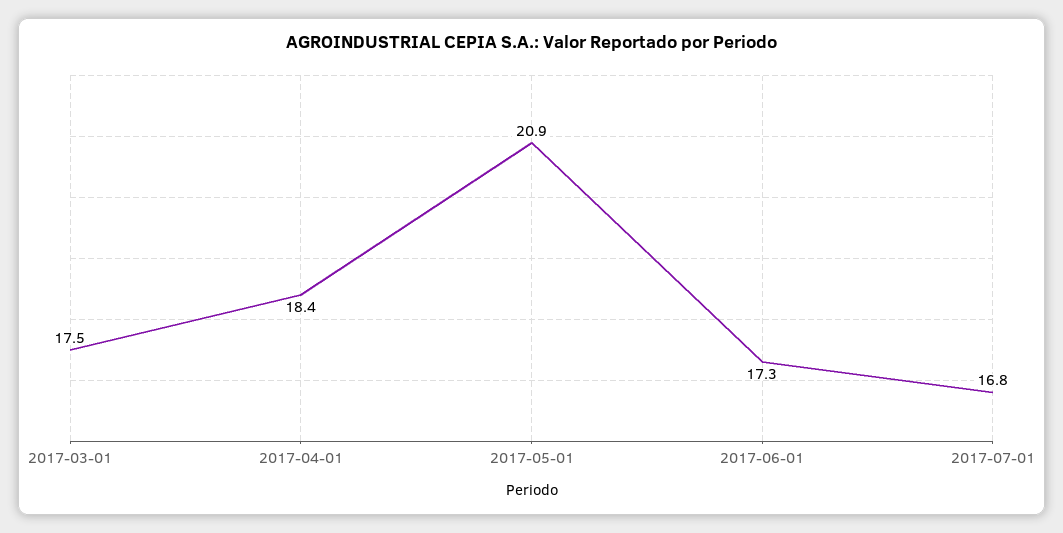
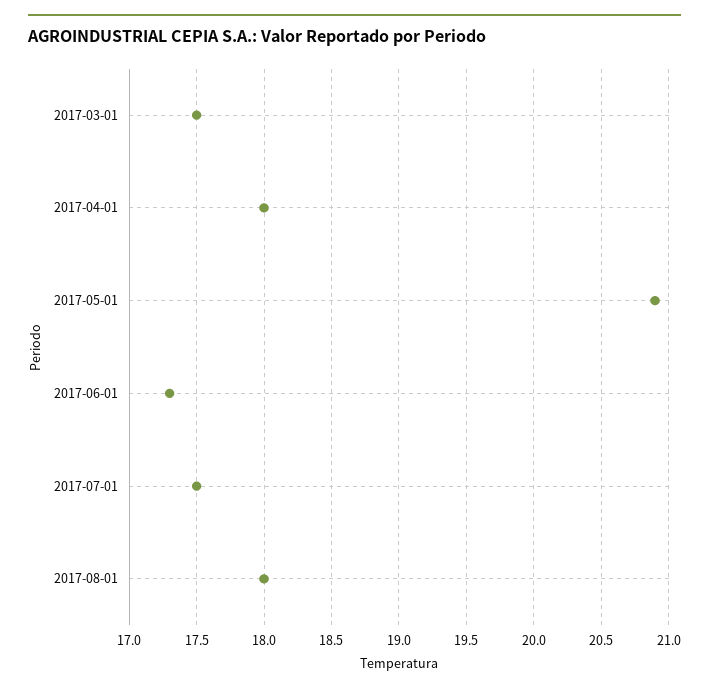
2017-04-01: 18.4 -> 18
2017-07-01: 16.8 -> 17.5
2017-08-01: none -> 18

